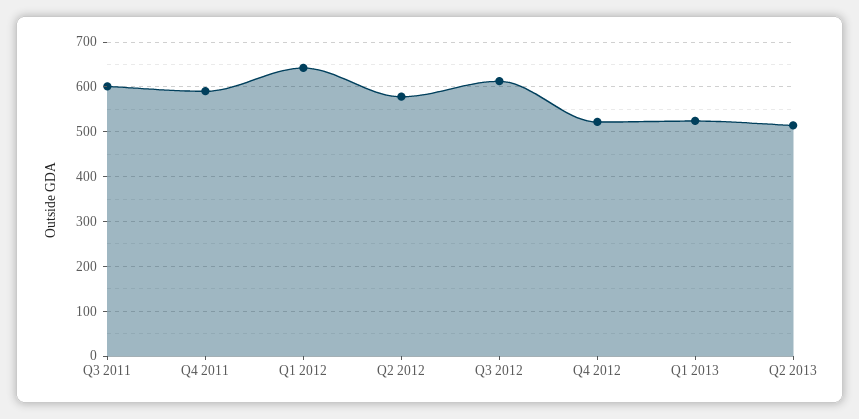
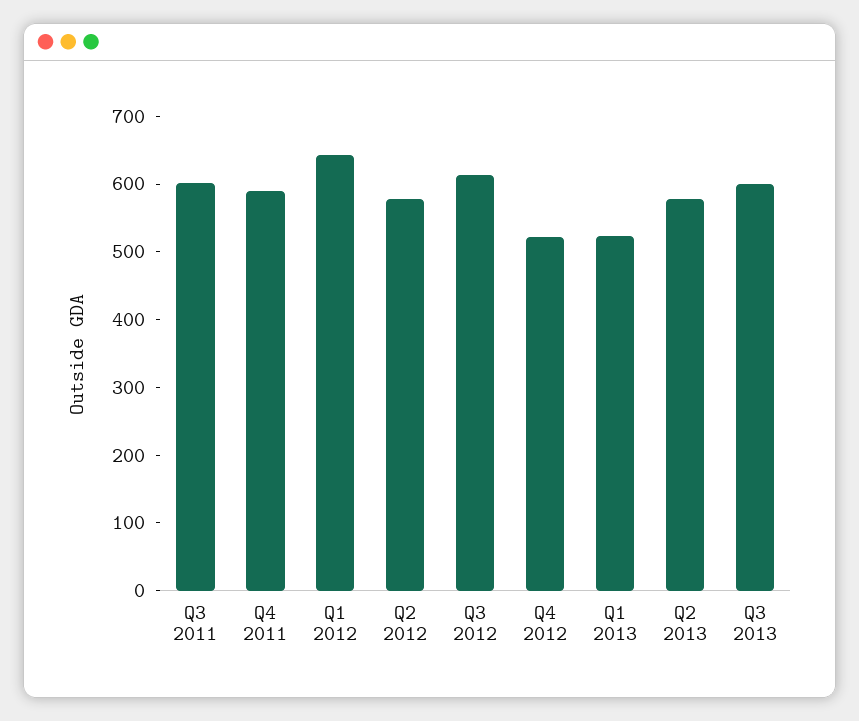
Q2 2013: 520 -> 580
Q3 2013: none -> 600

